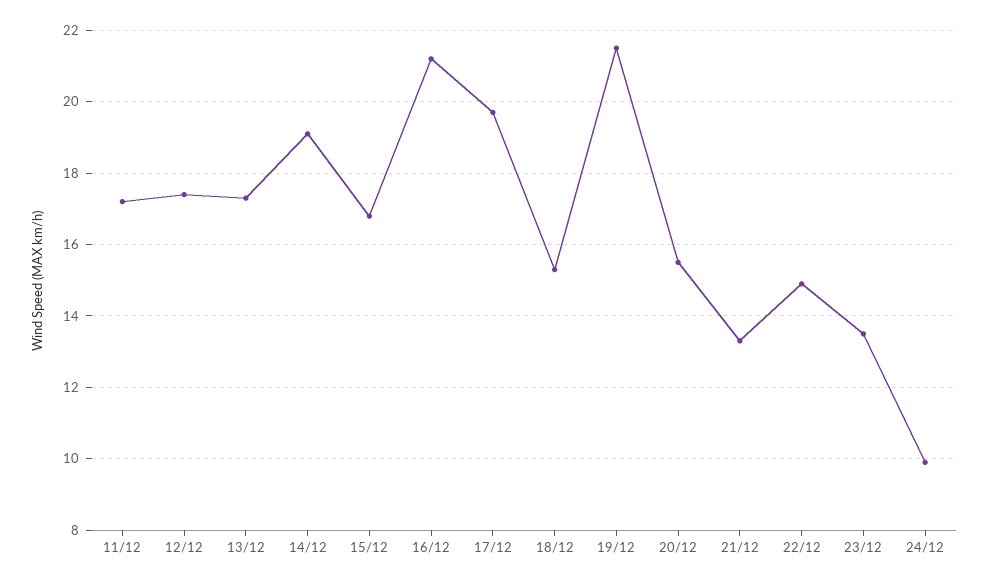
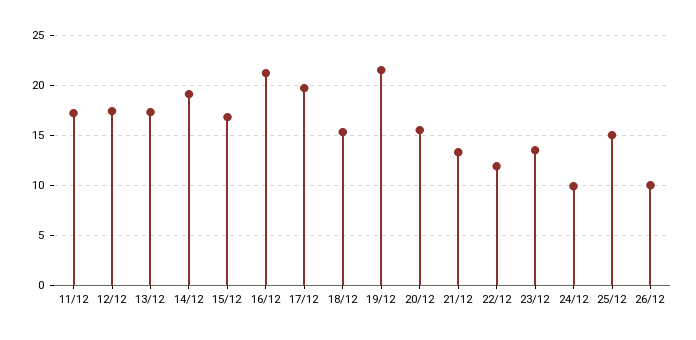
22/12: 15 -> 12
25/12: none -> 15
26/12: none -> 10

